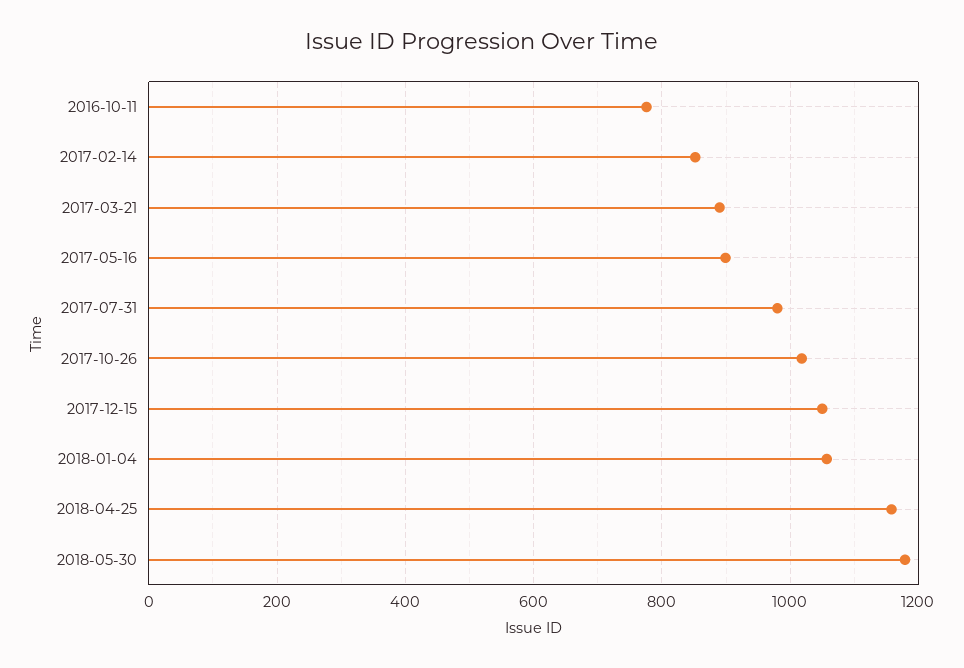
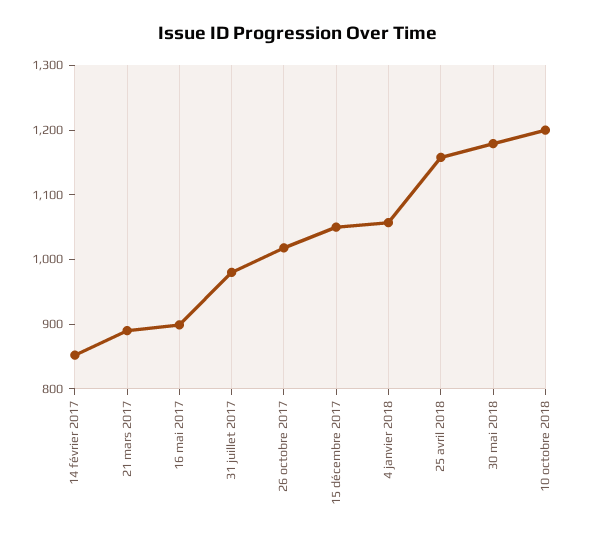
2016-10-11: 780 -> none
10 octobre 2018: none -> 1200

